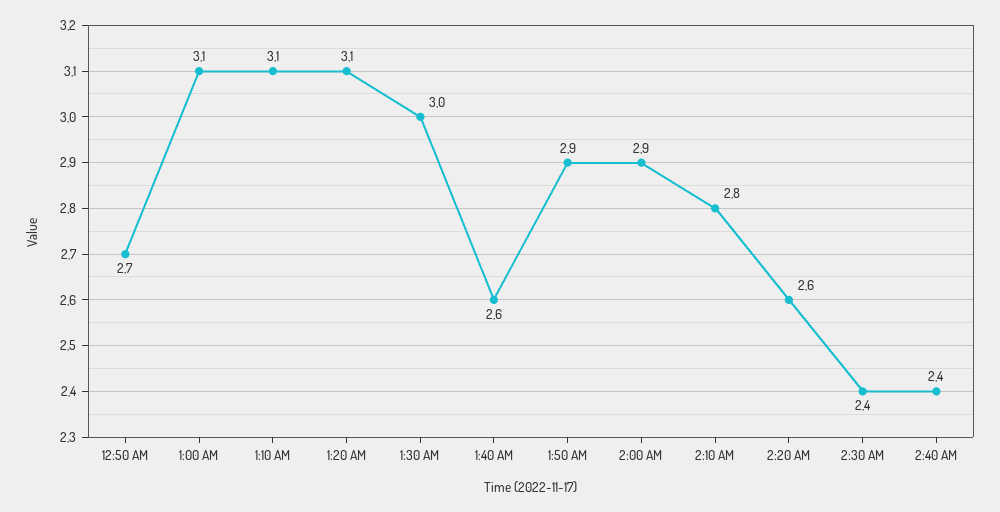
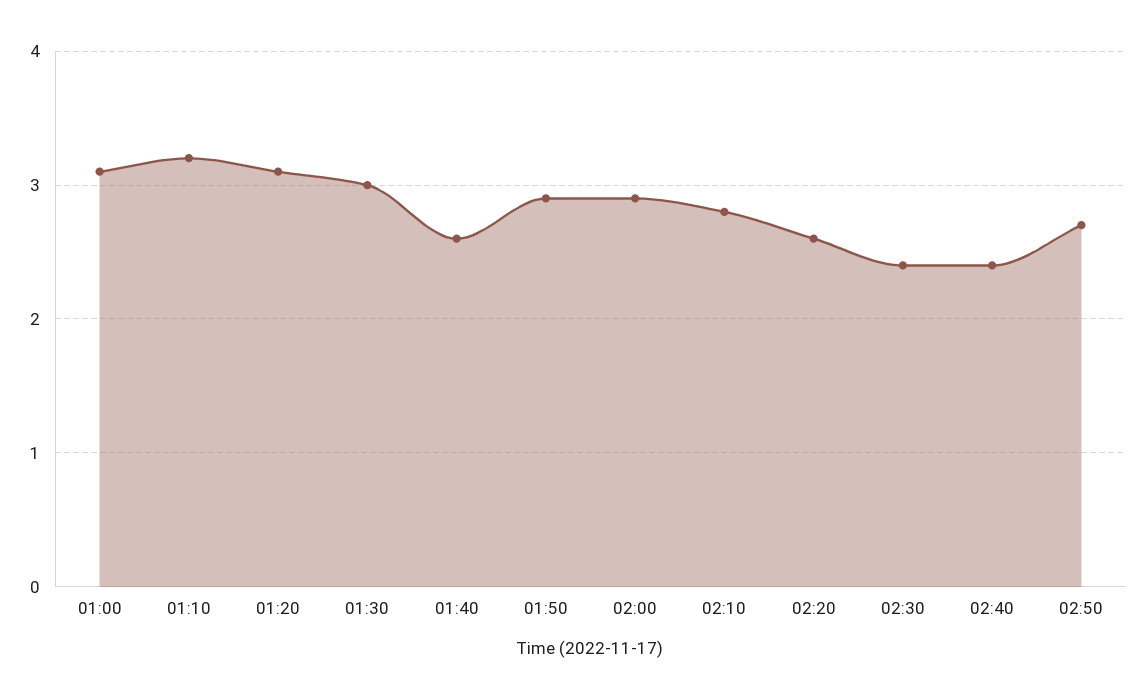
12:50 AM: 2.7 -> none
1:10 AM: 3.1 -> 3.2
02:50: none -> 2.7

